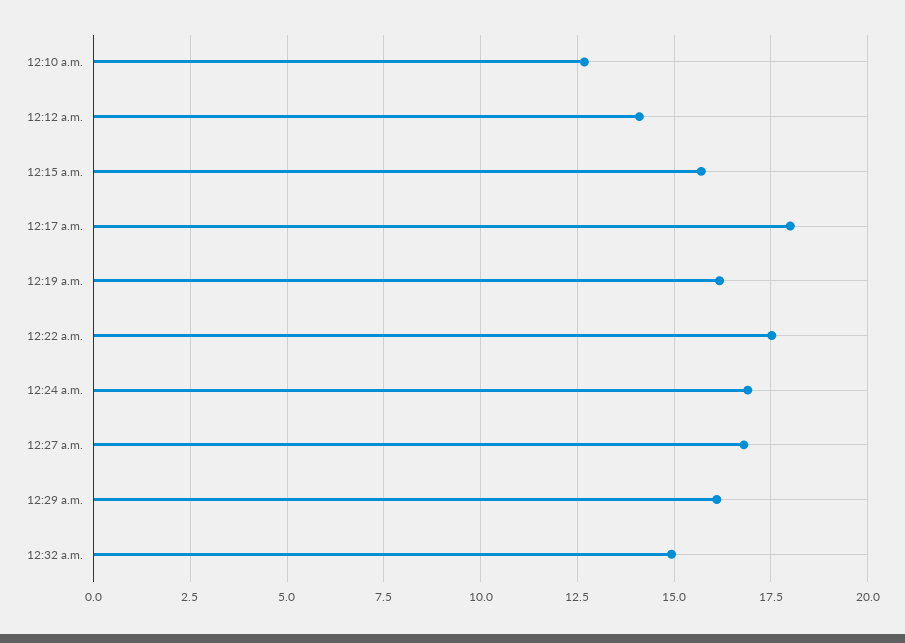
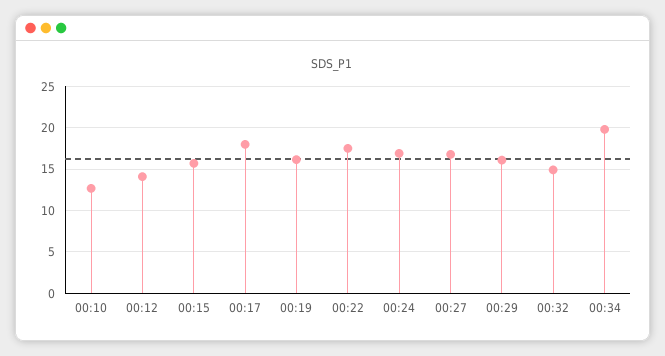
00:34: none -> 20

